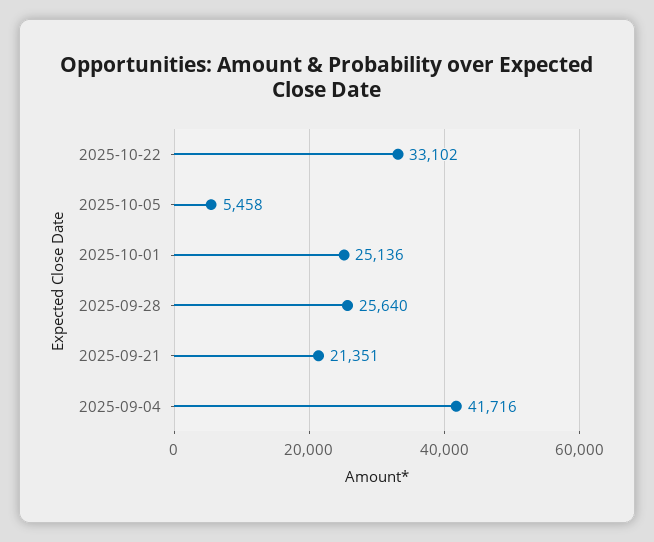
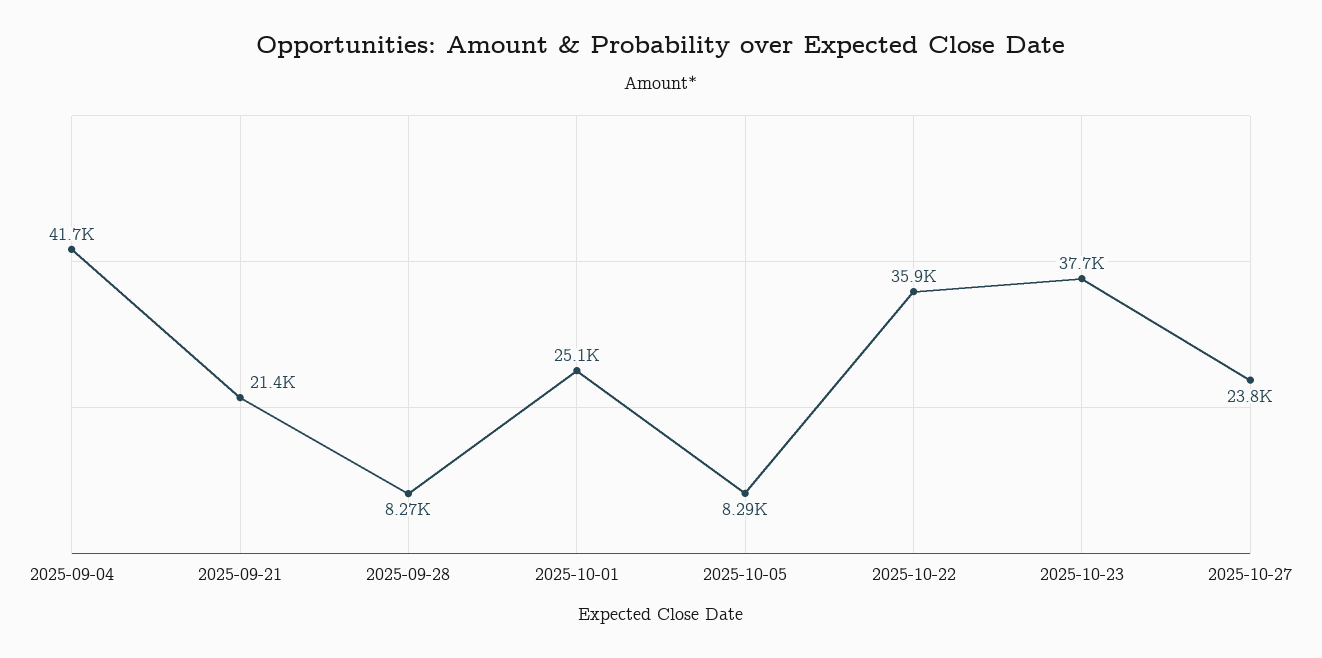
2025-10-22: 33102 -> 35900
2025-10-05: 5458 -> 8290
2025-09-28: 25640 -> 8270
2025-10-23: none -> 37700
2025-10-27: none -> 23800

